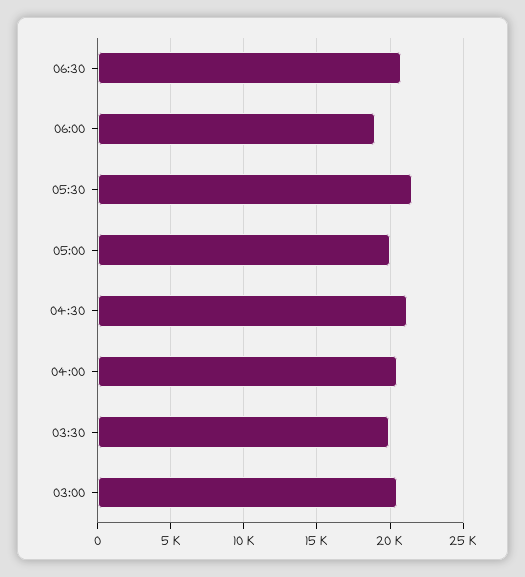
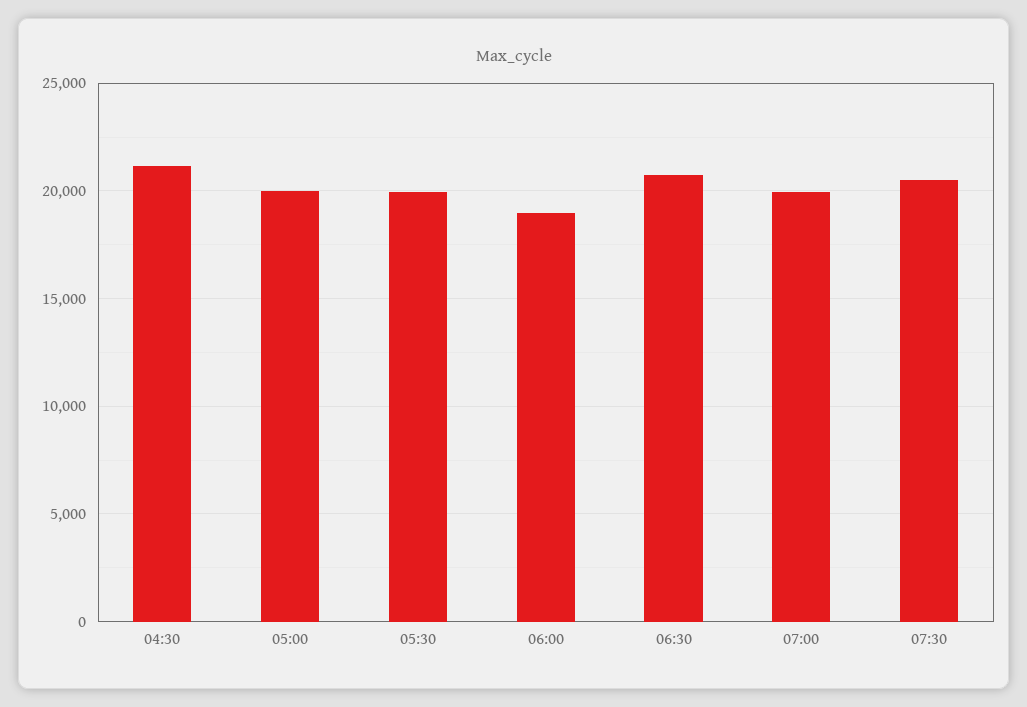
05:30: 21500 -> 20000
04:00: 20500 -> none
03:30: 20000 -> none
03:00: 20500 -> none
07:00: none -> 20000
07:30: none -> 20500

